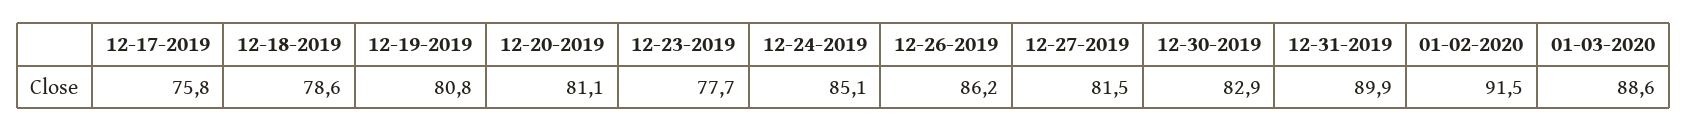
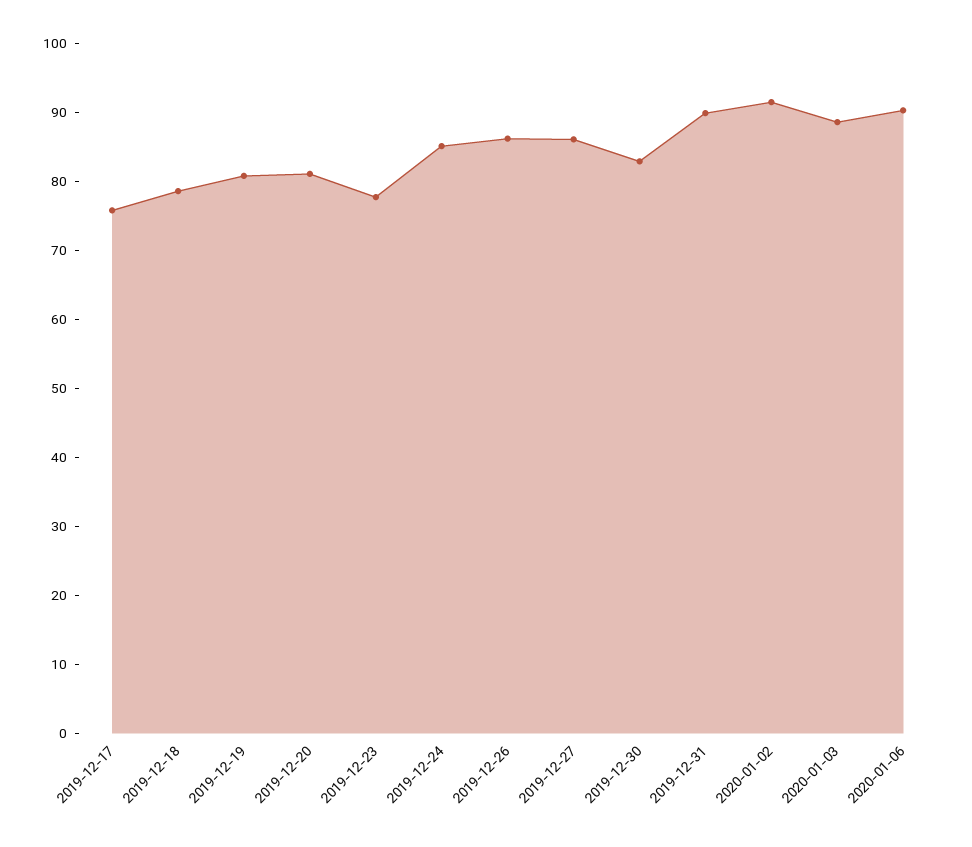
12-27-2019: 81.5 -> 86
2020-01-06: none -> 90

